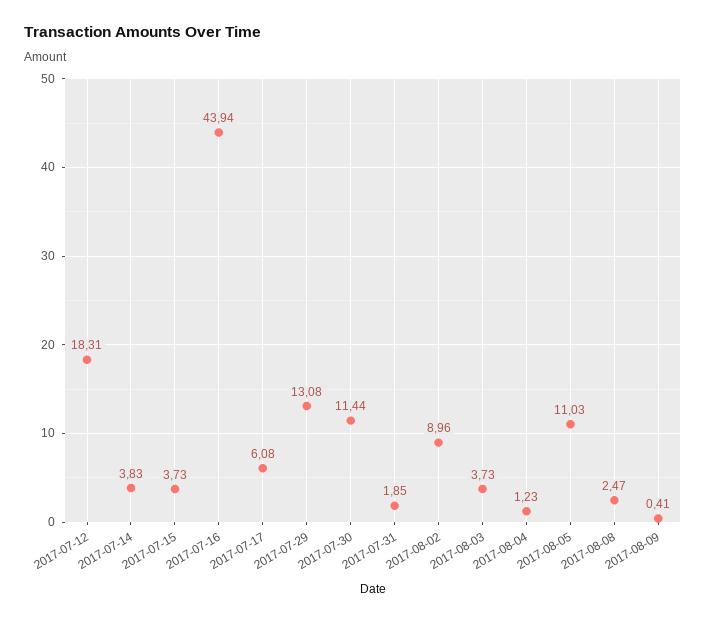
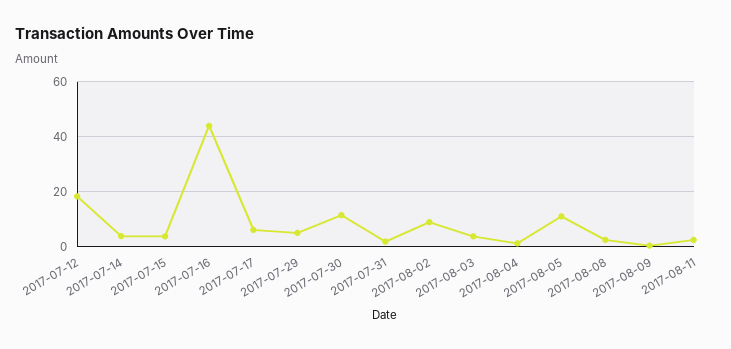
2017-07-29: 13.08 -> 5
2017-08-11: none -> 2.5

